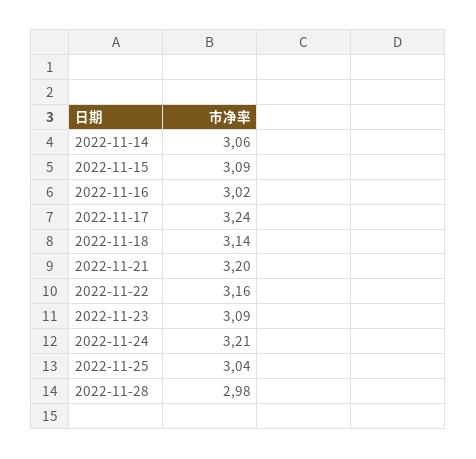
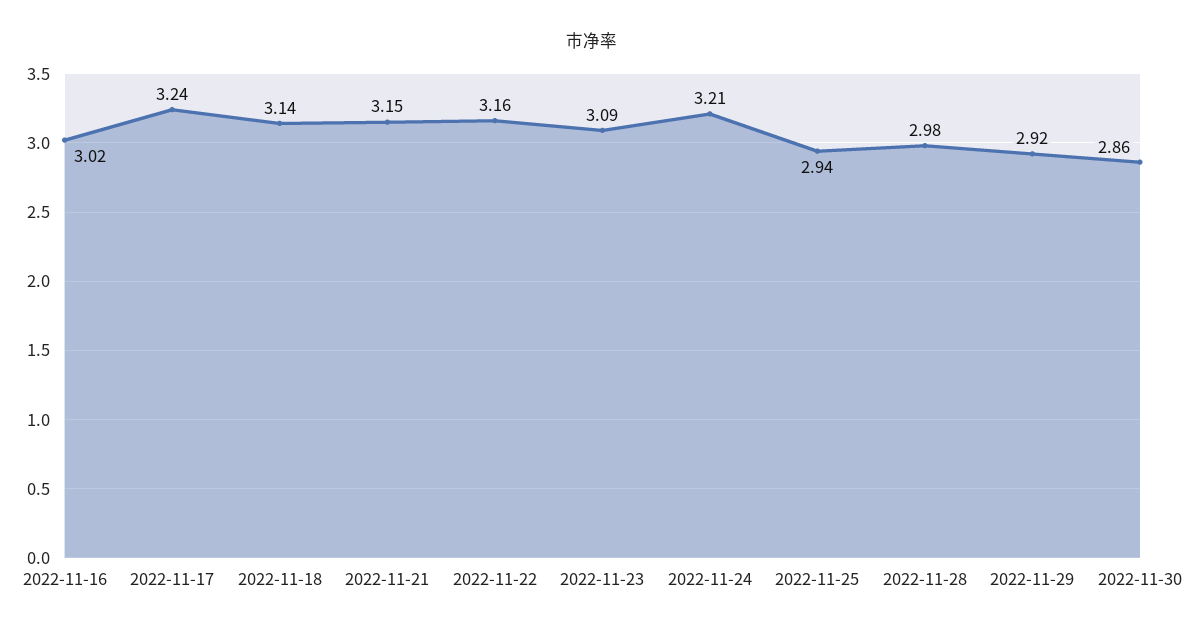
2022-11-14: 3.06 -> none
2022-11-15: 3.09 -> none
2022-11-21: 3.2 -> 3.15
2022-11-25: 3.04 -> 2.94
2022-11-29: none -> 2.92
2022-11-30: none -> 2.86

